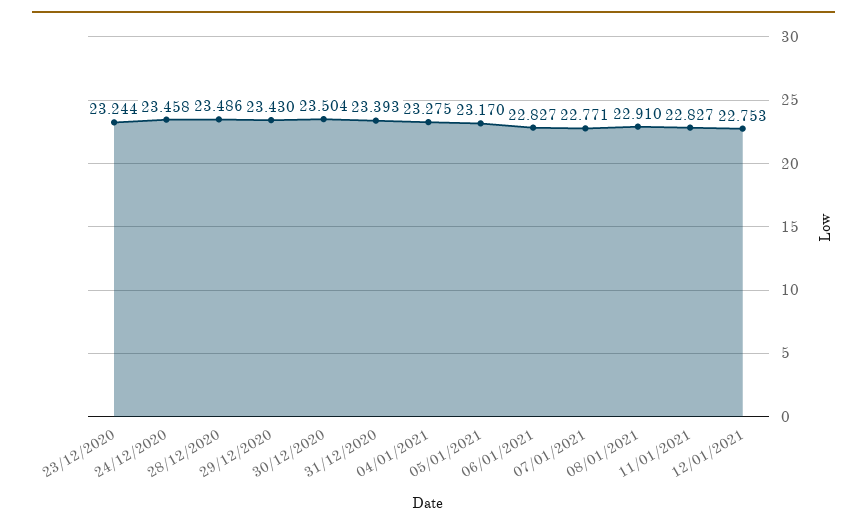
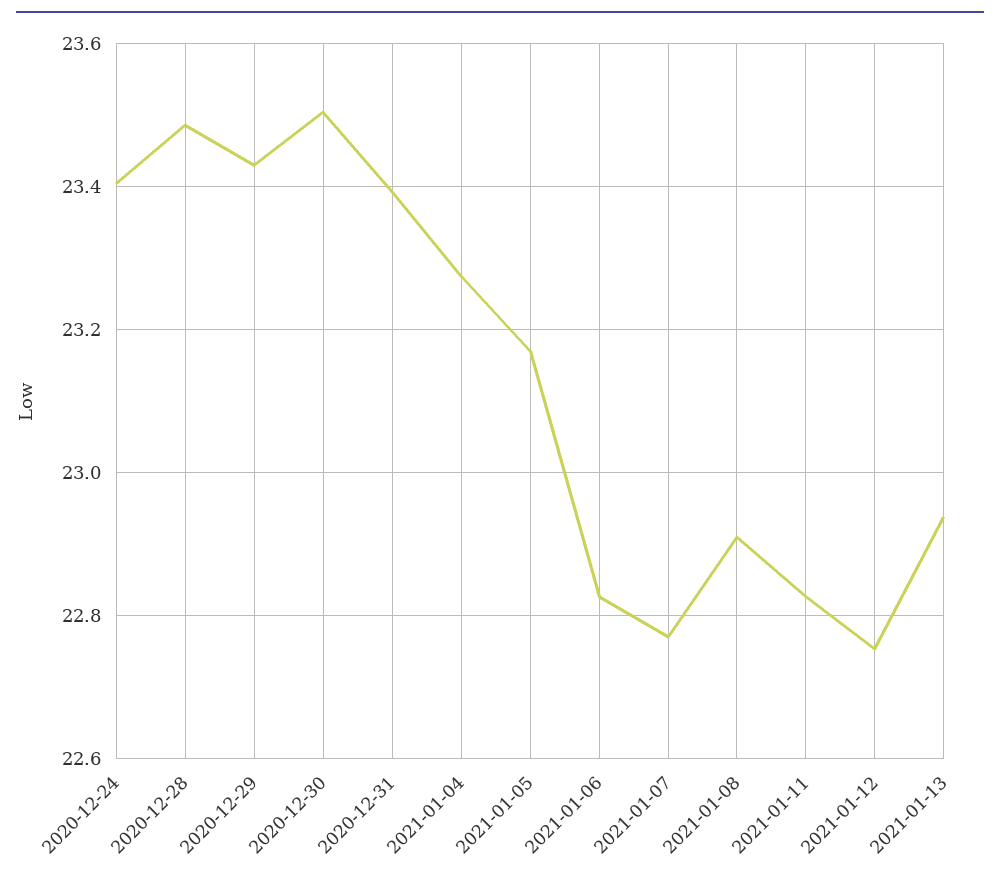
23/12/2020: 23.244 -> none
24/12/2020: 23.458 -> 23.4
2021-01-13: none -> 22.94

